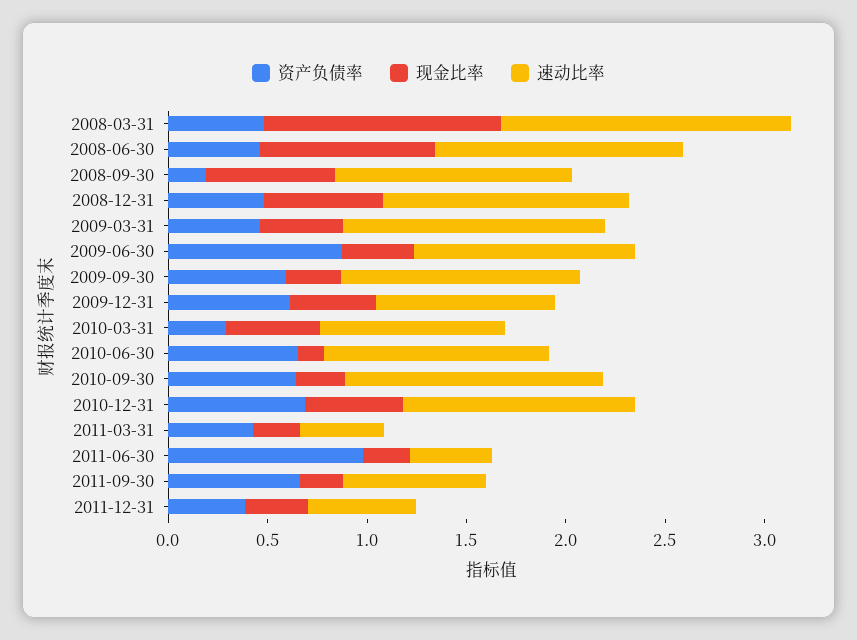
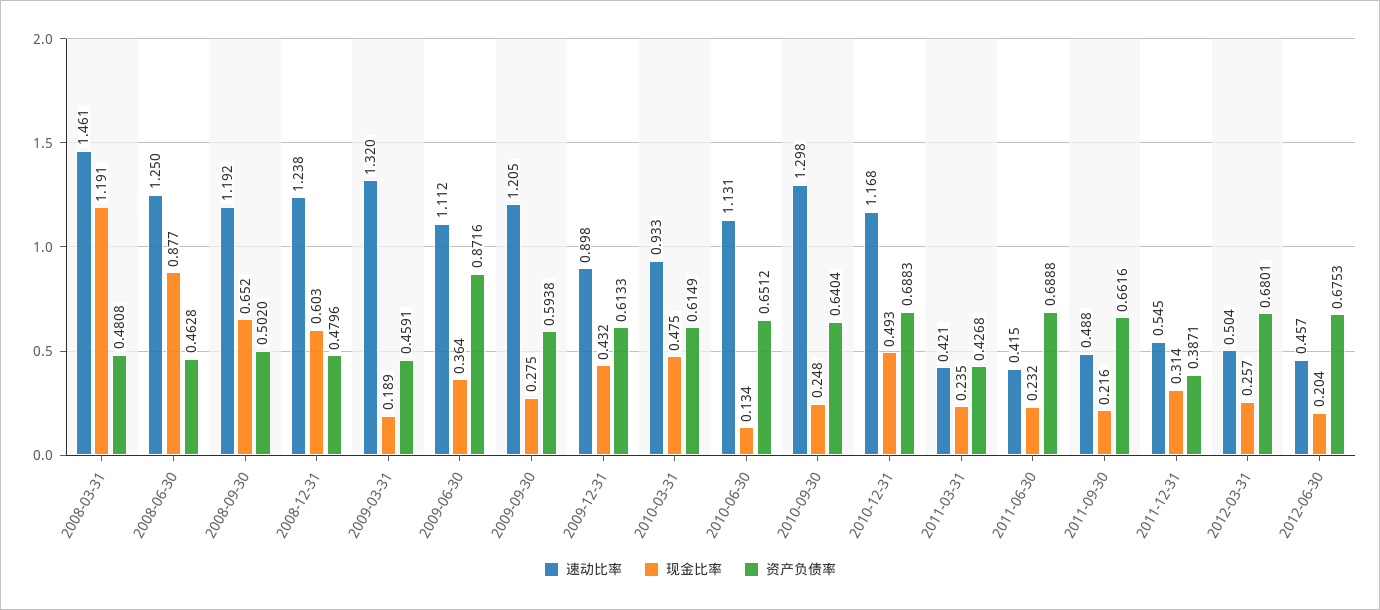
资产负债率, 2008-09-30: 0.2 -> 0.502
现金比率, 2009-03-31: 0.4 -> 0.189
资产负债率, 2010-03-31: 0.3 -> 0.6149
资产负债率, 2011-06-30: 1 -> 0.6888
速动比率, 2011-09-30: 0.7 -> 0.488
速动比率, 2012-03-31: none -> 0.504
现金比率, 2012-03-31: none -> 0.257
资产负债率, 2012-03-31: none -> 0.6801
速动比率, 2012-06-30: none -> 0.457
现金比率, 2012-06-30: none -> 0.204
资产负债率, 2012-06-30: none -> 0.6753

